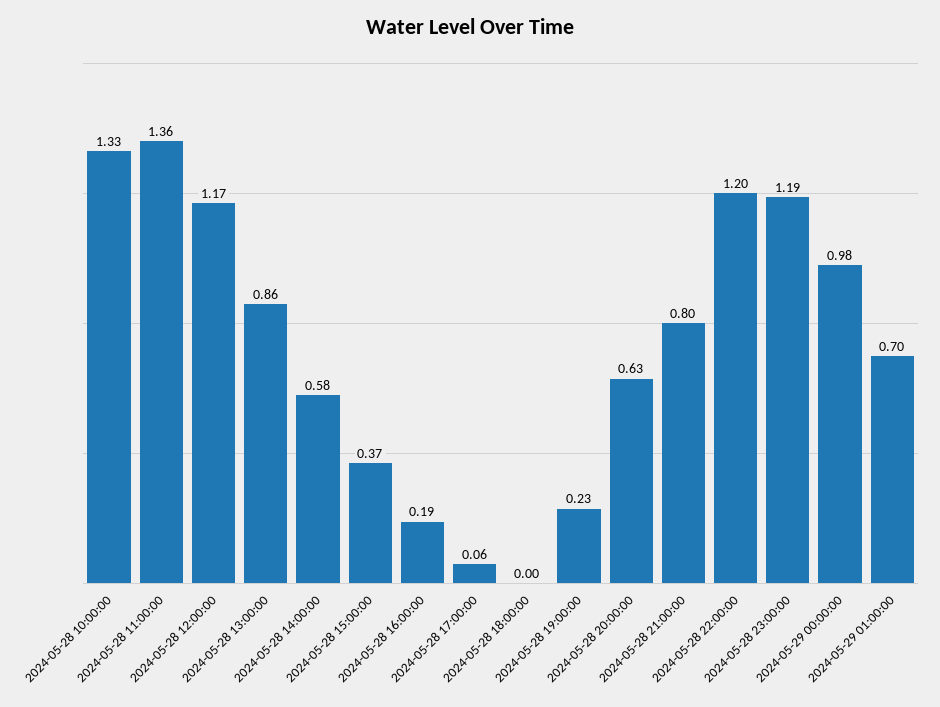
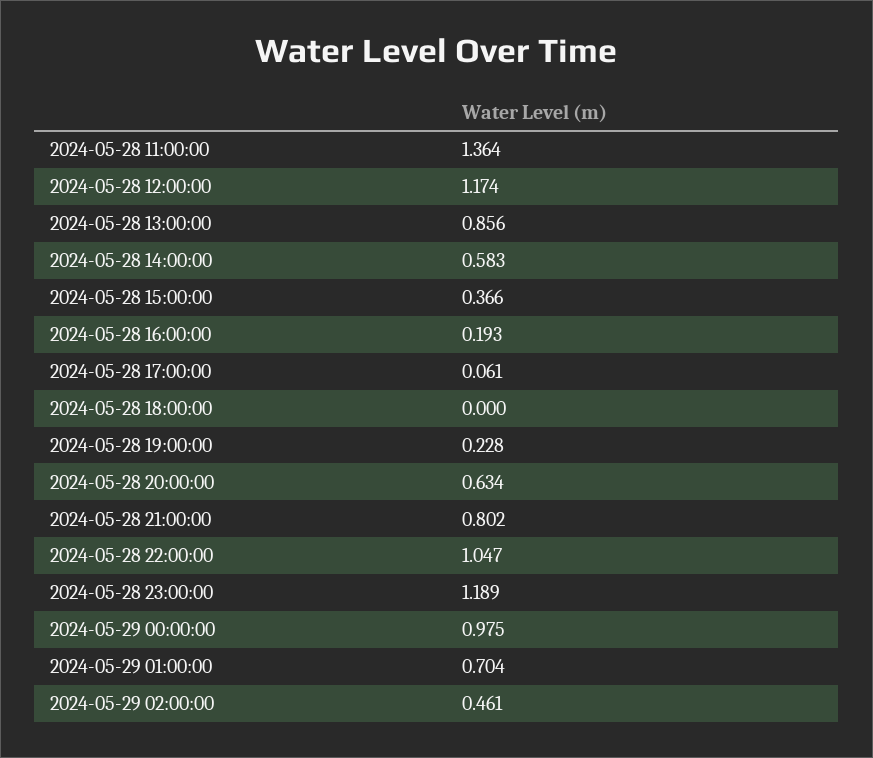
2024-05-28 10:00:00: 1.33 -> none
2024-05-28 22:00:00: 1.2 -> 1.047
2024-05-29 02:00:00: none -> 0.461

